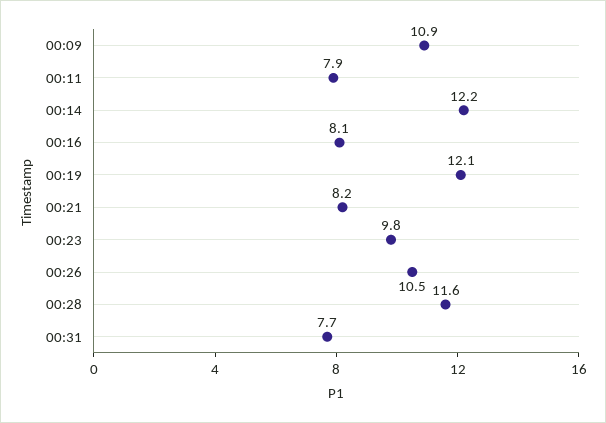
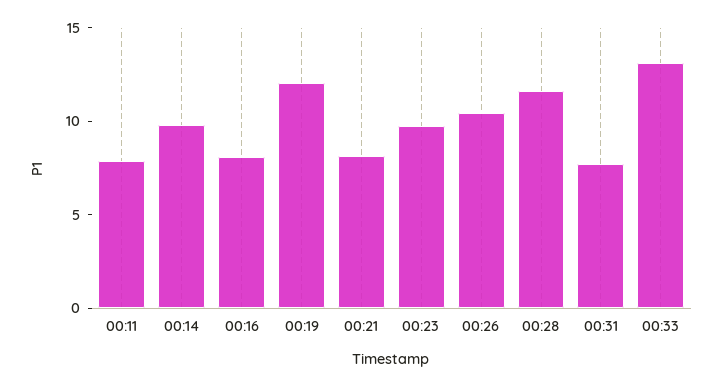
00:09: 10.9 -> none
00:14: 12.2 -> 10
00:33: none -> 13

